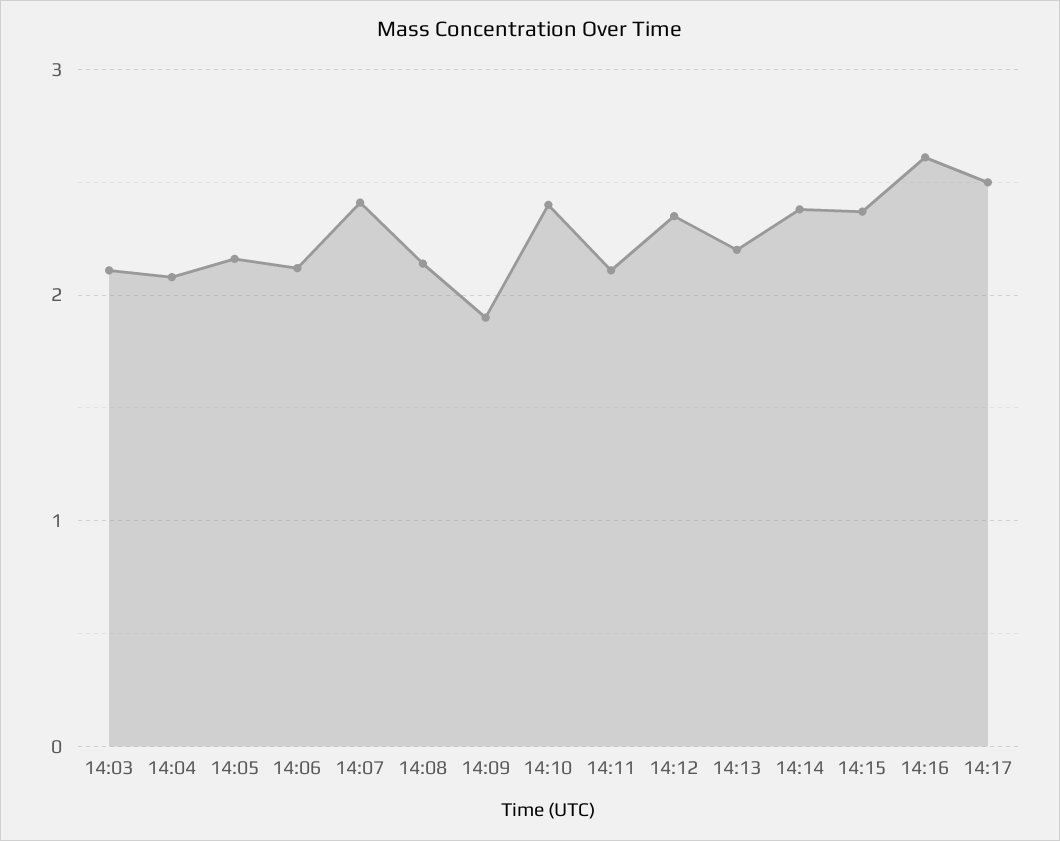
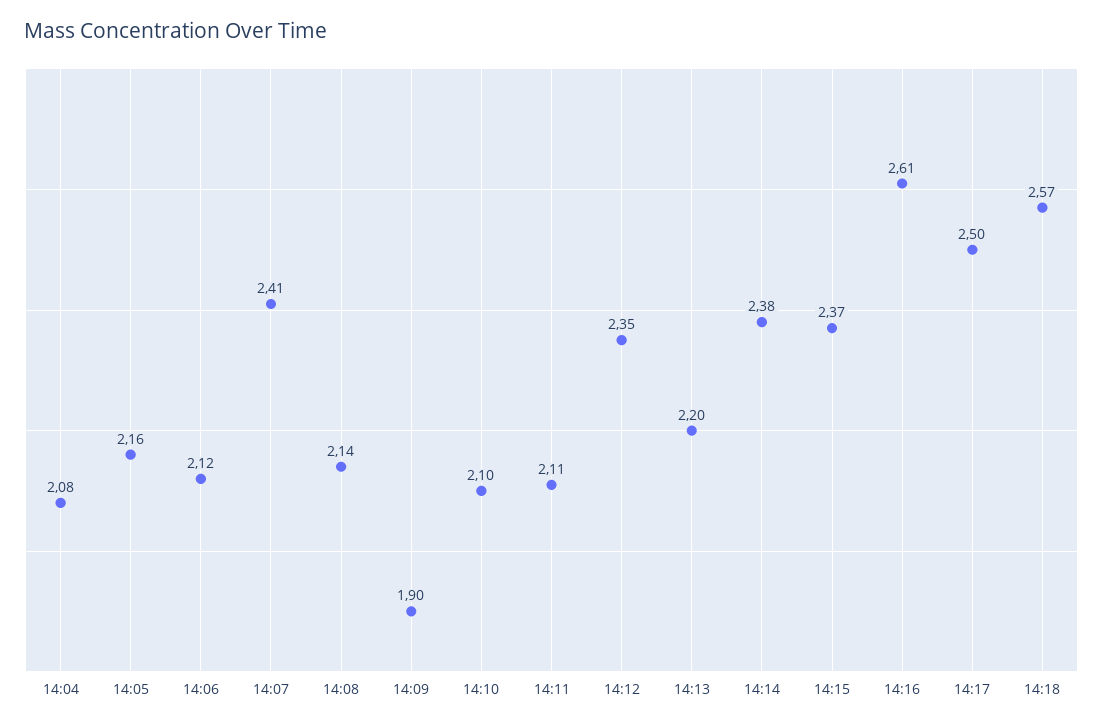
14:03: 2.1 -> none
14:10: 2.4 -> 2.1
14:18: none -> 2.57

